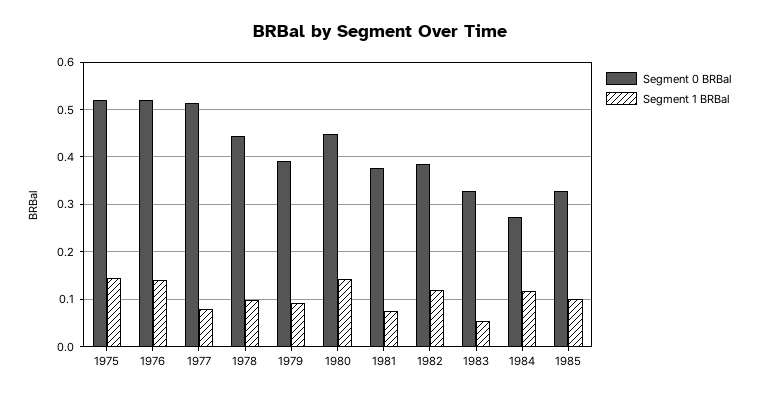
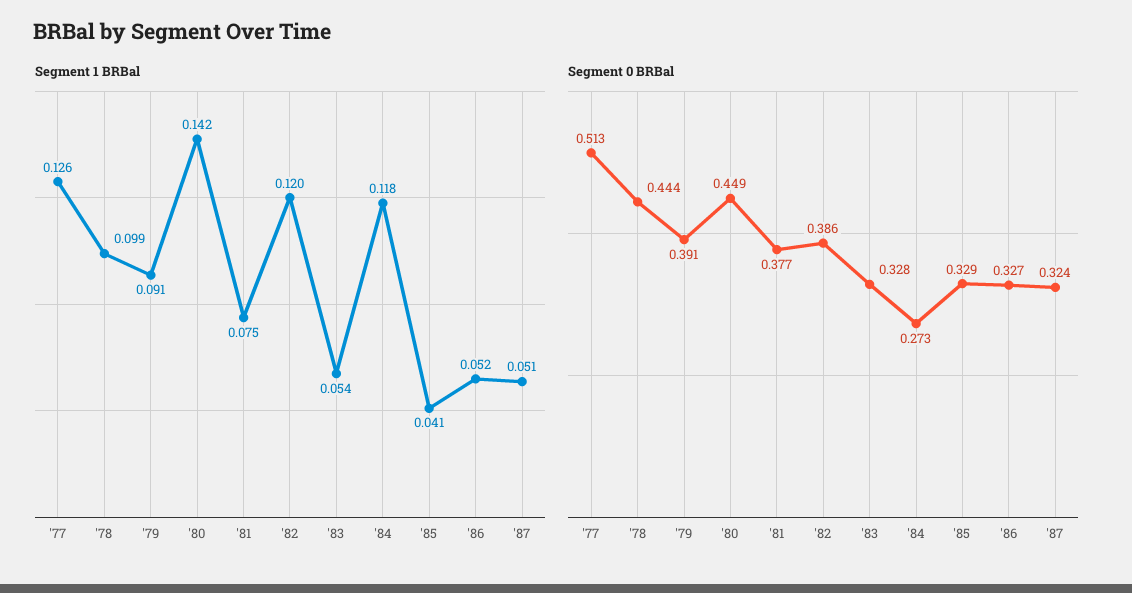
Segment 0 BRBal, 1975: 0.52 -> none
Segment 1 BRBal, 1975: 0.14 -> none
Segment 0 BRBal, 1976: 0.52 -> none
Segment 1 BRBal, 1976: 0.14 -> none
Segment 1 BRBal, 1977: 0.08 -> 0.126
Segment 1 BRBal, 1985: 0.1 -> 0.041
Segment 1 BRBal, '86: none -> 0.052
Segment 1 BRBal, '87: none -> 0.051
Segment 0 BRBal, '86: none -> 0.327
Segment 0 BRBal, '87: none -> 0.324

